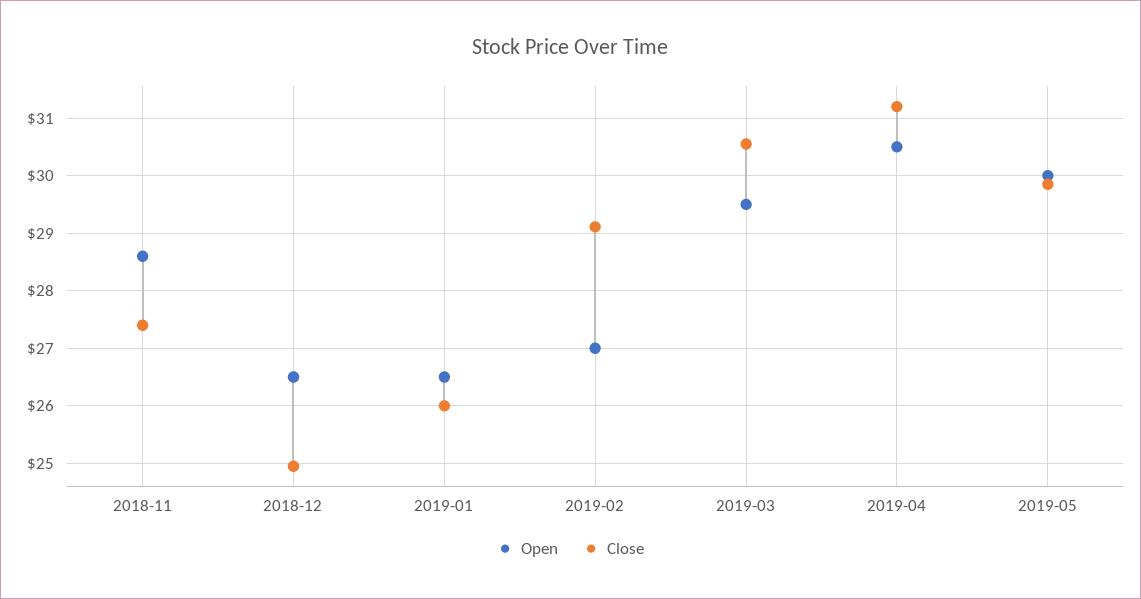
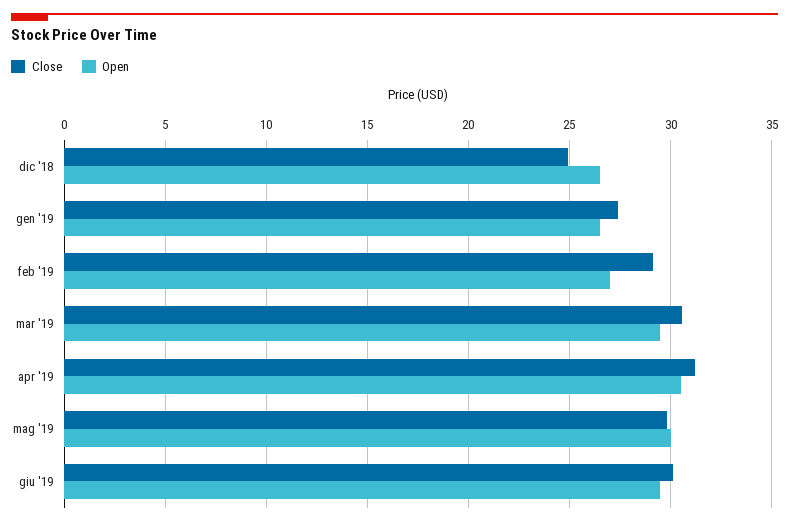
Open, 2018-11: 28.6 -> none
Close, 2018-11: 27.4 -> none
Close, 2019-01: 26 -> 27.5
Close, giu '19: none -> 30
Open, giu '19: none -> 29.5

